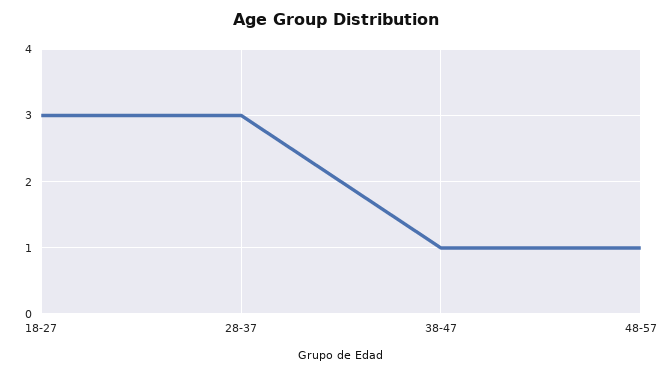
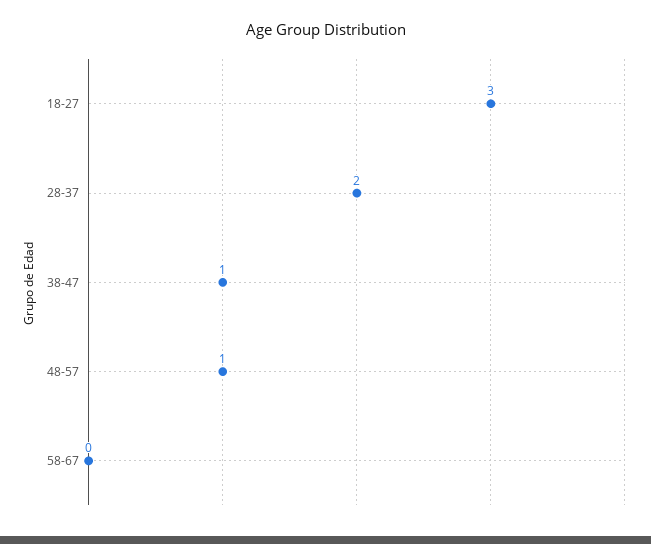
28-37: 3 -> 2
58-67: none -> 0

